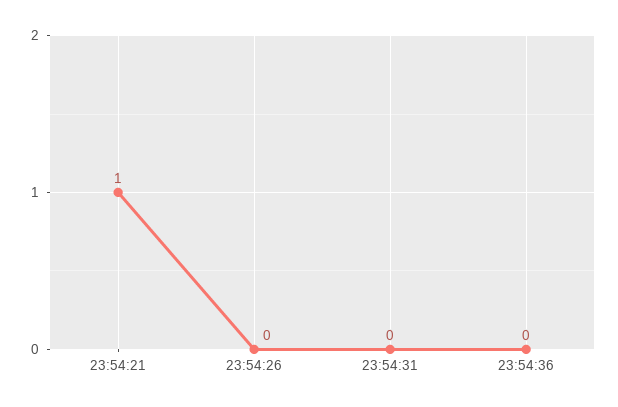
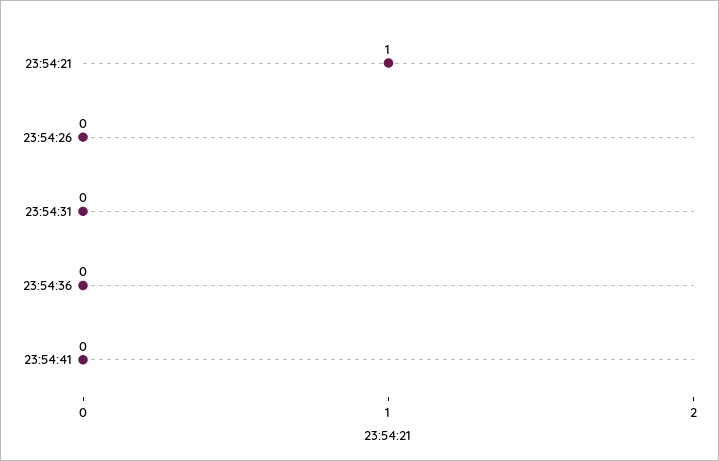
23:54:41: none -> 0

